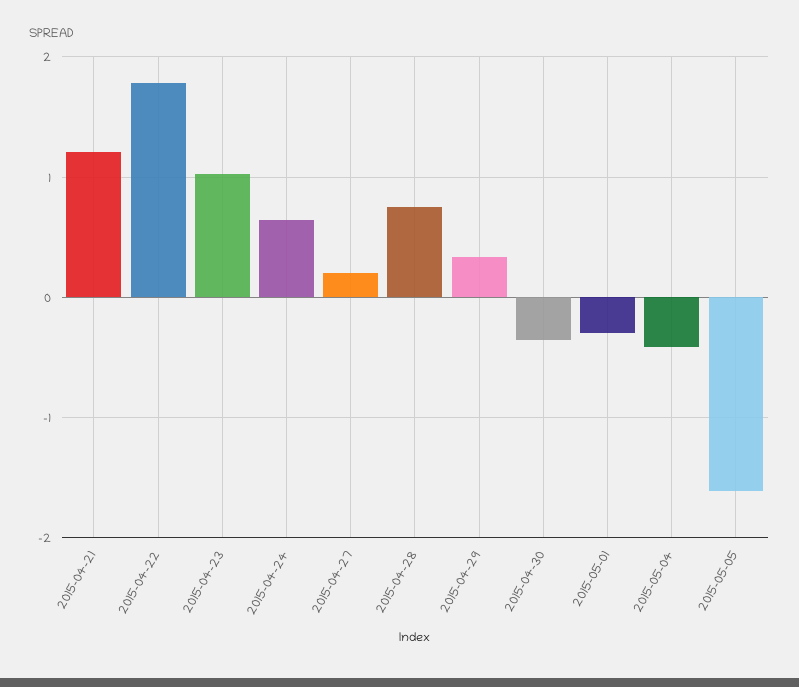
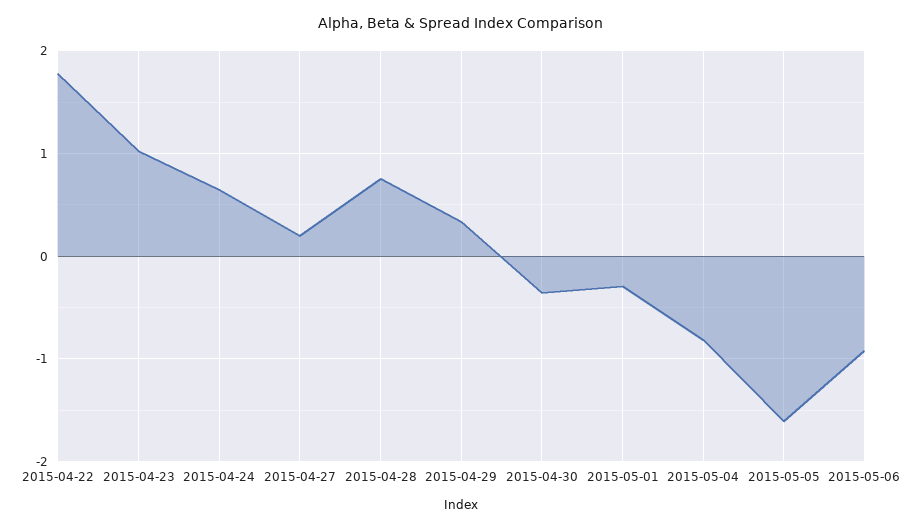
2015-04-21: 1.2 -> none
2015-05-04: -0.4 -> -0.8
2015-05-06: none -> -0.9

